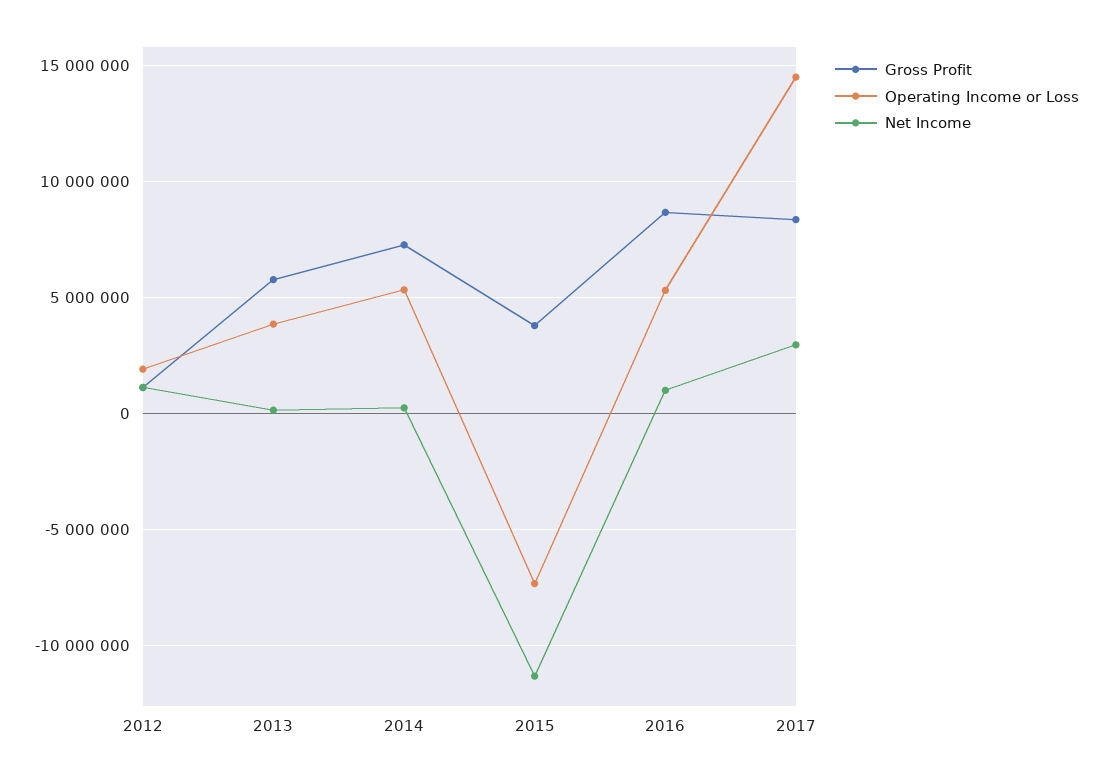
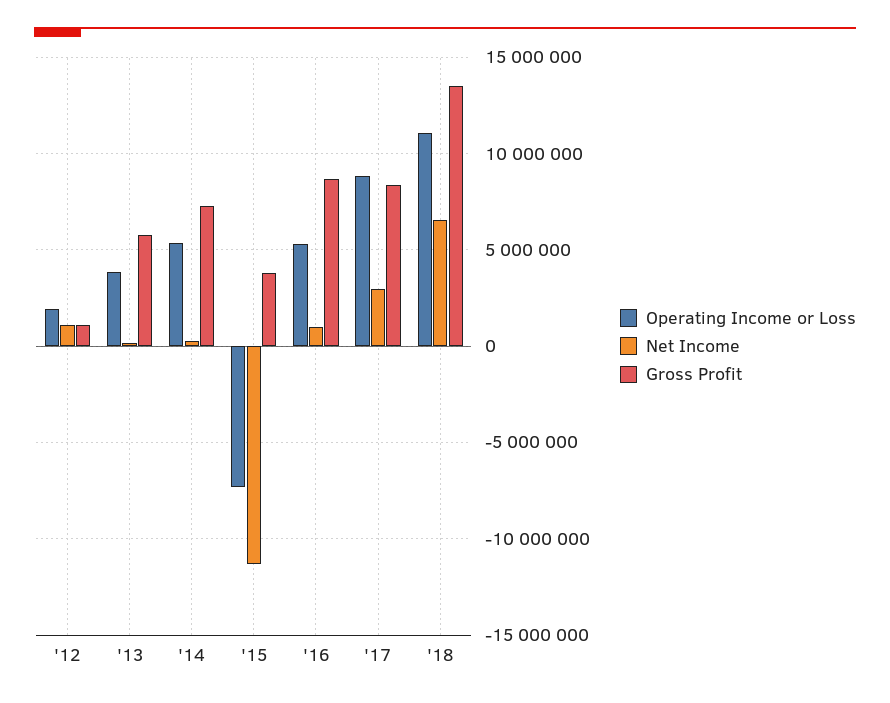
Operating Income or Loss, 2017: 14500000 -> 9000000
Operating Income or Loss, '18: none -> 11000000
Net Income, '18: none -> 6500000
Gross Profit, '18: none -> 13500000

